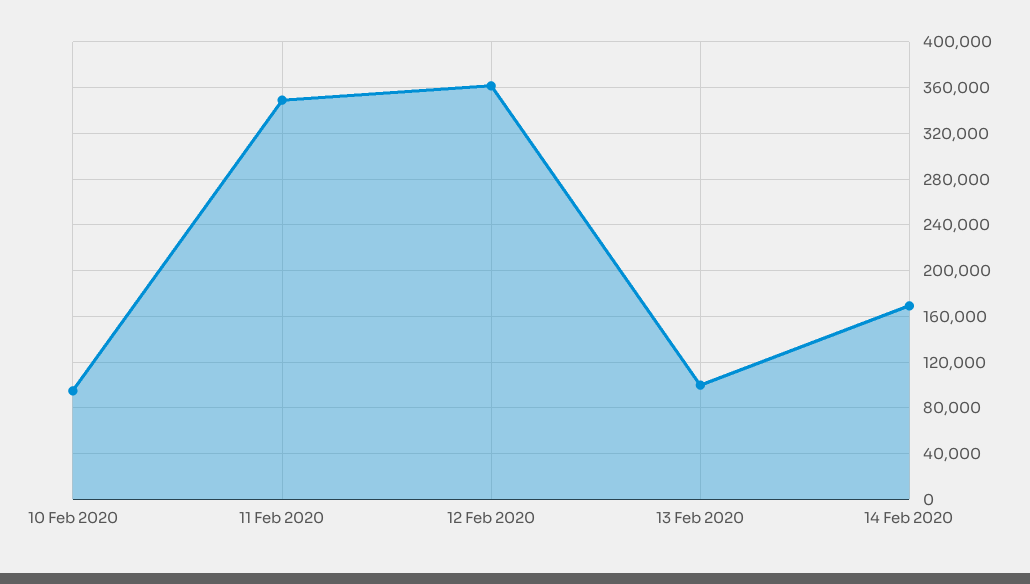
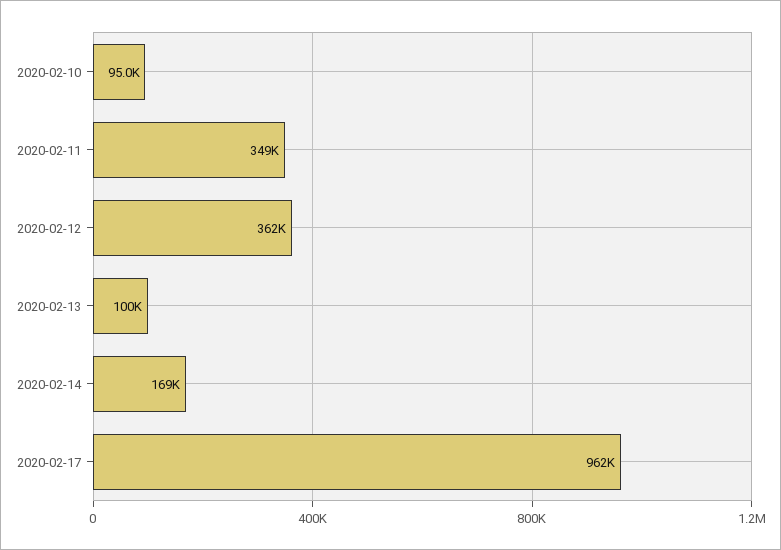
2020-02-17: none -> 962000

